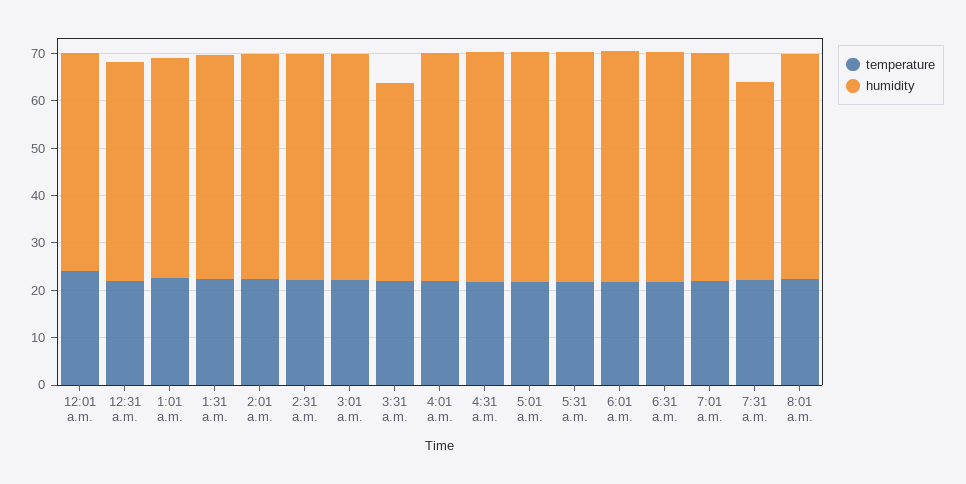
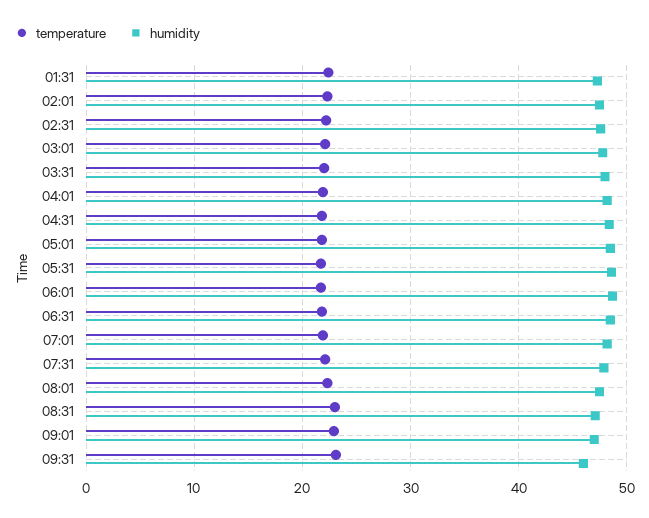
temperature, 12:01 a.m.: 24 -> none
humidity, 12:01 a.m.: 46 -> none
temperature, 12:31 a.m.: 22 -> none
humidity, 12:31 a.m.: 46 -> none
temperature, 1:01 a.m.: 22 -> none
humidity, 1:01 a.m.: 46 -> none
humidity, 3:31 a.m.: 42 -> 48
humidity, 7:31 a.m.: 42 -> 48
temperature, 08:31: none -> 23
humidity, 08:31: none -> 47
temperature, 09:01: none -> 23
humidity, 09:01: none -> 47
temperature, 09:31: none -> 23
humidity, 09:31: none -> 46

